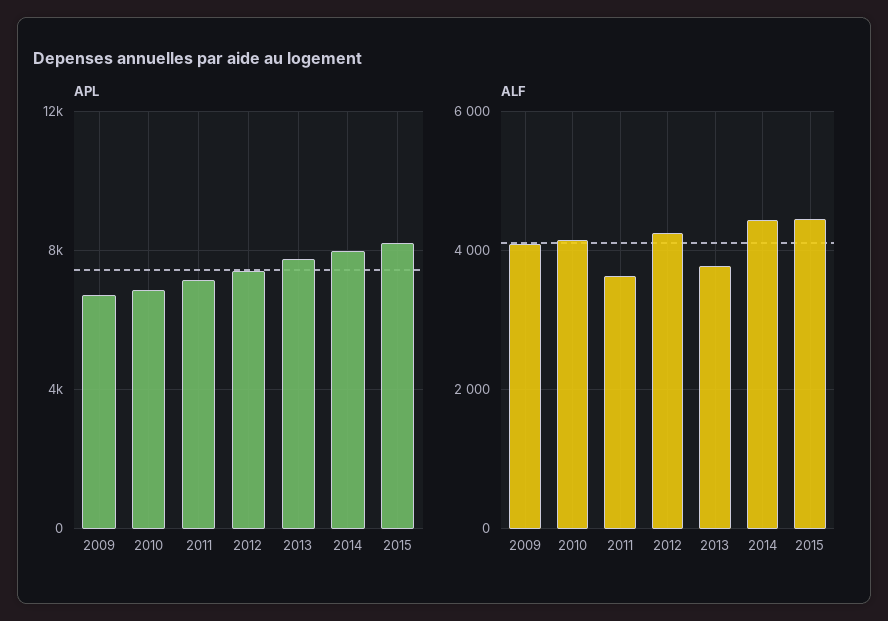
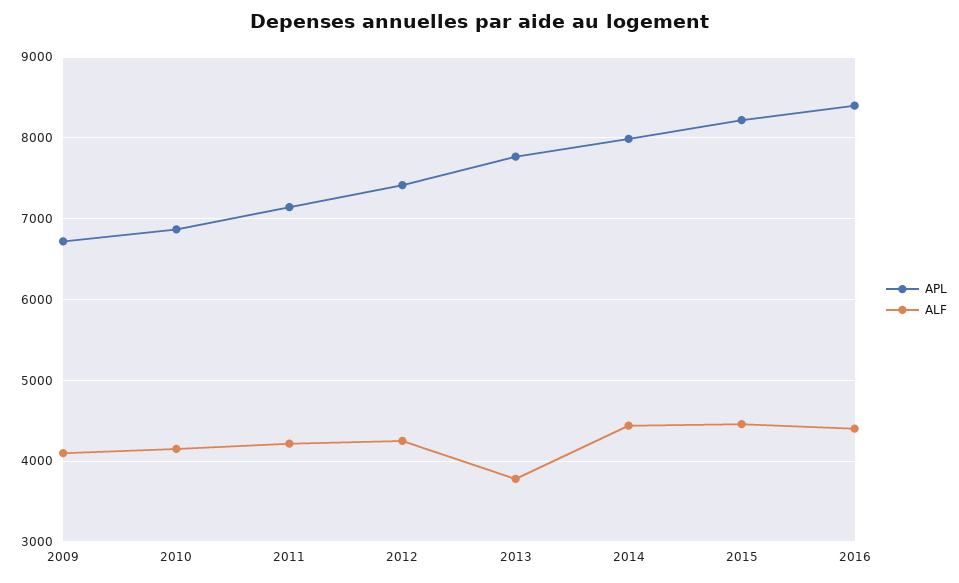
ALF, 2011: 3600 -> 4200
APL, 2016: none -> 8400
ALF, 2016: none -> 4400

